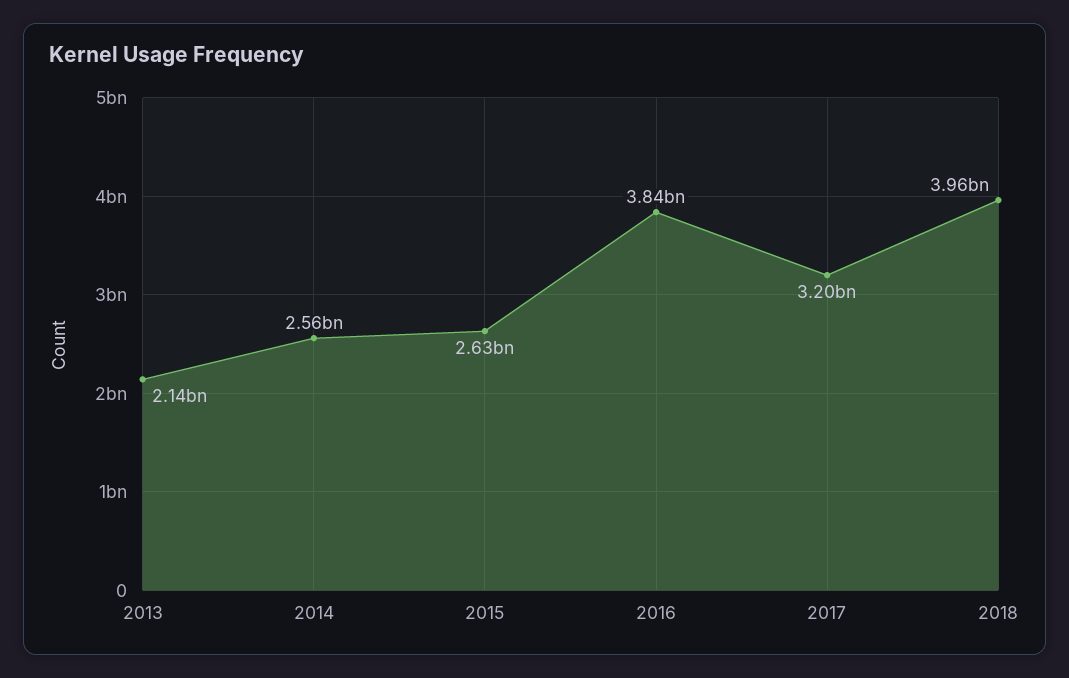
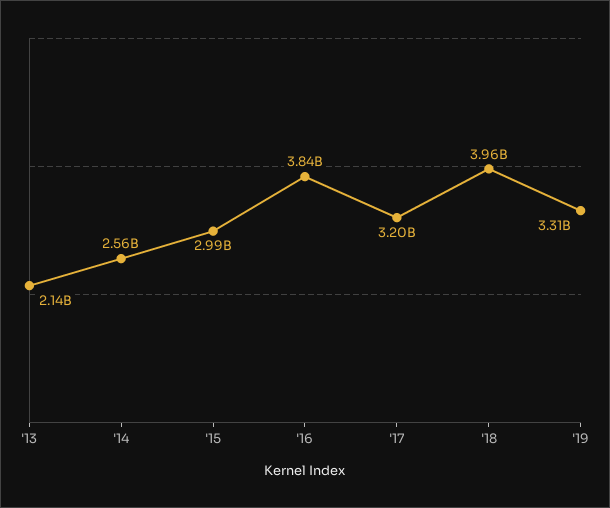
2015: 2630000000 -> 2990000000
'19: none -> 3310000000

